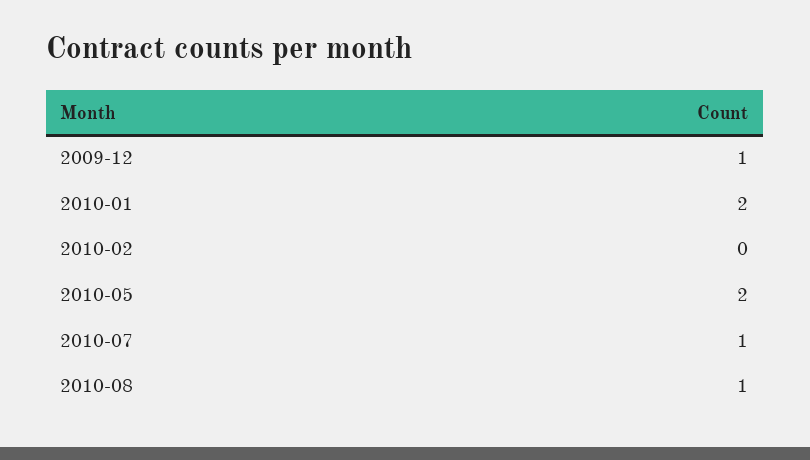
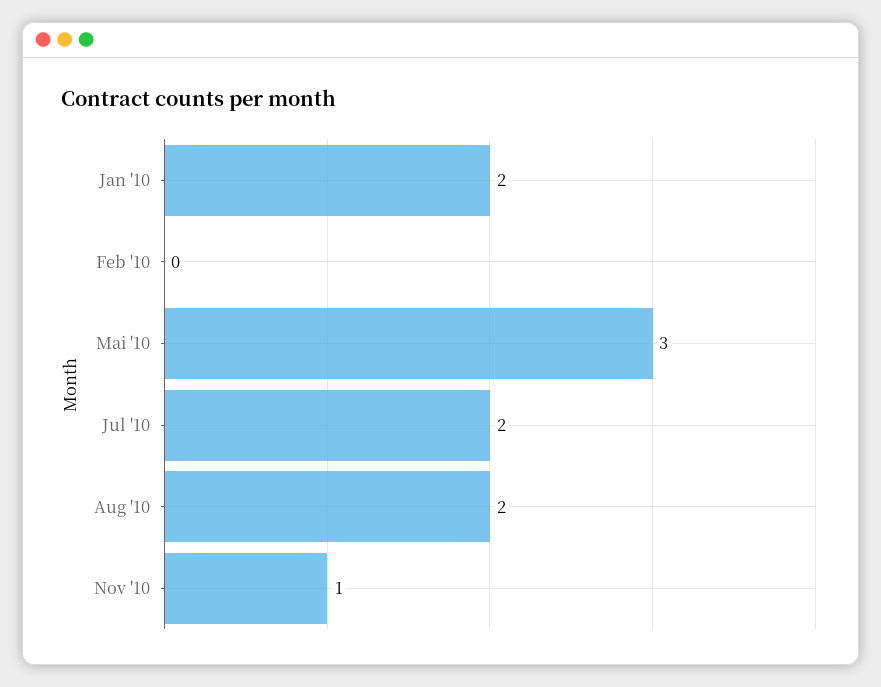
2009-12: 1 -> none
2010-05: 2 -> 3
2010-07: 1 -> 2
2010-08: 1 -> 2
Nov '10: none -> 1

